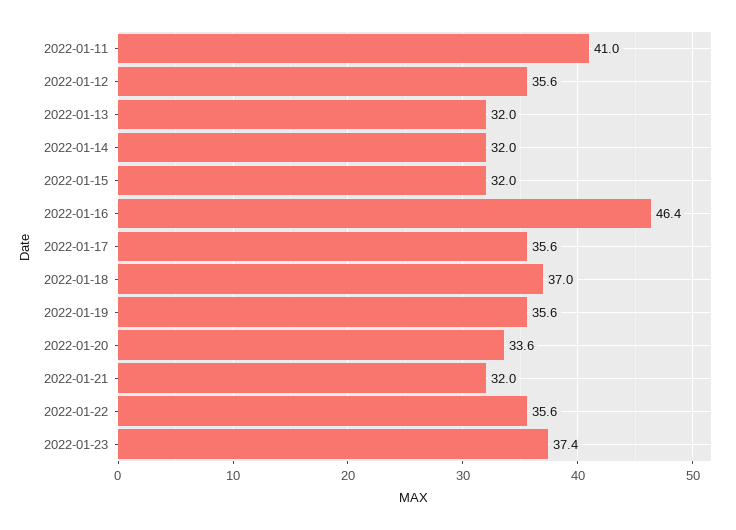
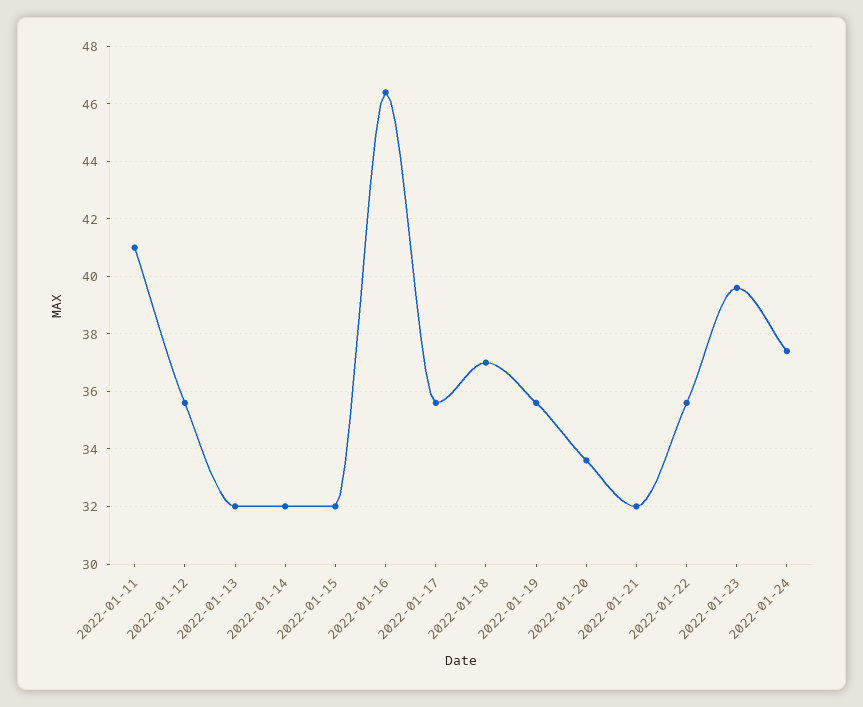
2022-01-23: 37.4 -> 39.5
2022-01-24: none -> 37.5

